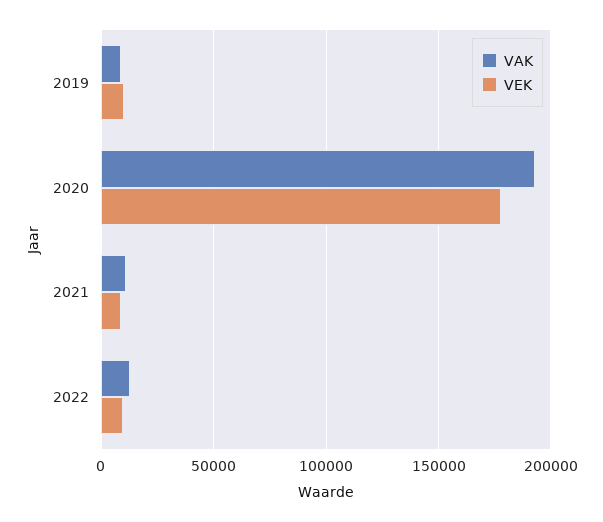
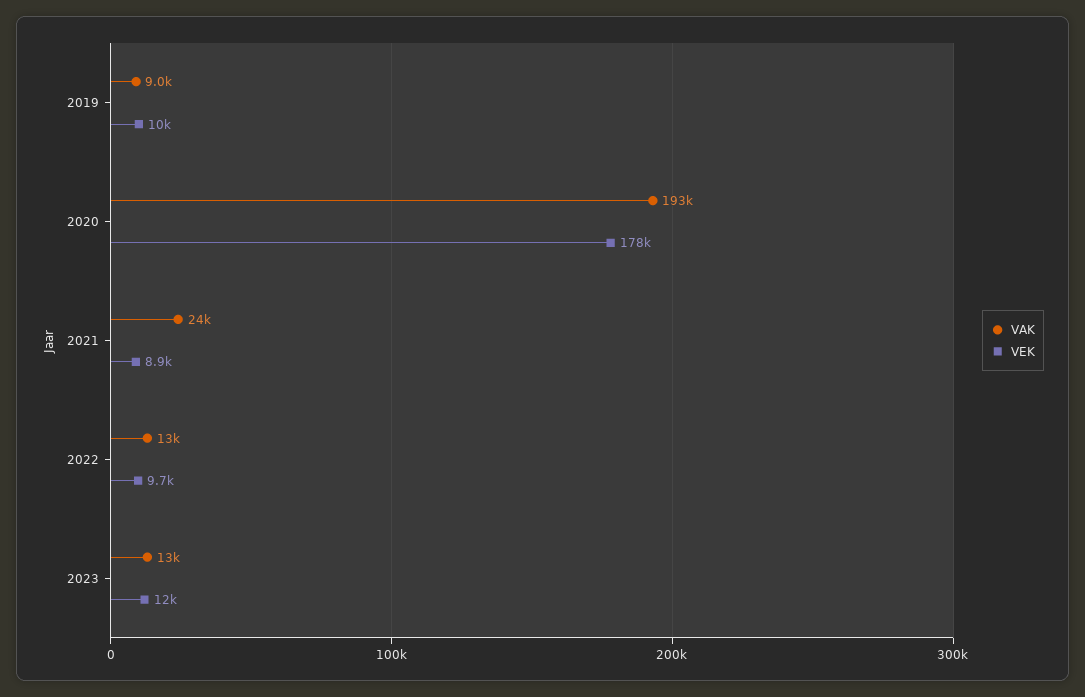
VAK, 2021: 10000 -> 24000
VAK, 2023: none -> 13000
VEK, 2023: none -> 12000

